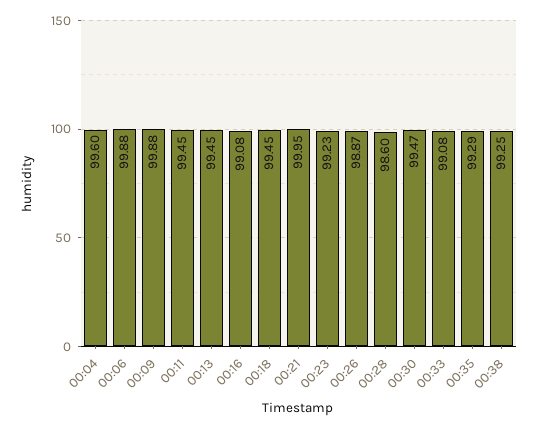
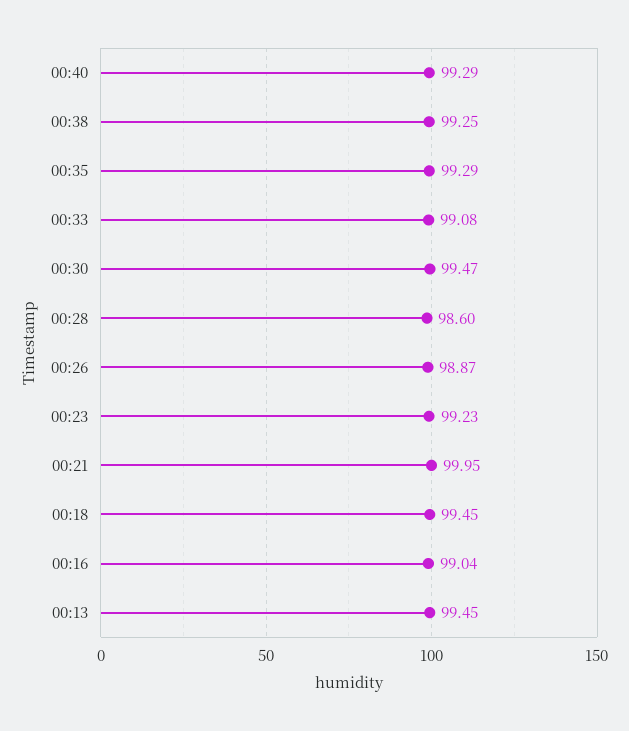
00:04: 99.6 -> none
00:06: 99.88 -> none
00:09: 99.88 -> none
00:11: 99.45 -> none
00:16: 99.08 -> 99.04
00:40: none -> 99.29

